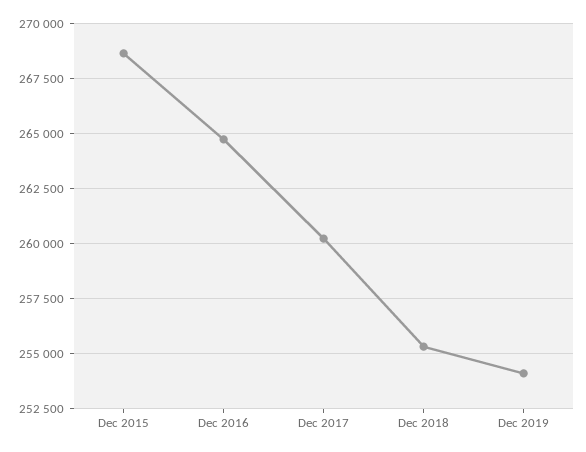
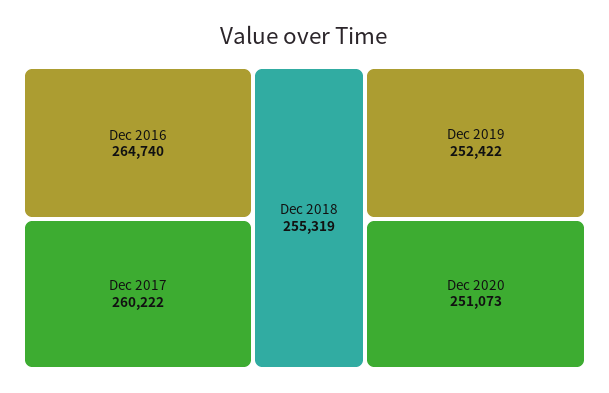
Dec 2015: 268500 -> none
Dec 2019: 254000 -> 252422
Dec 2020: none -> 251073

